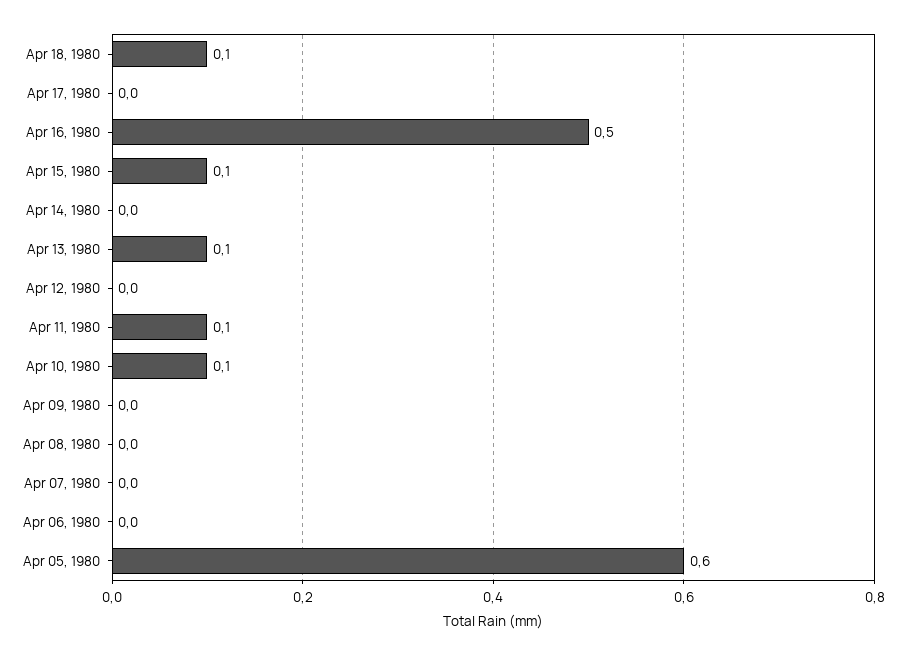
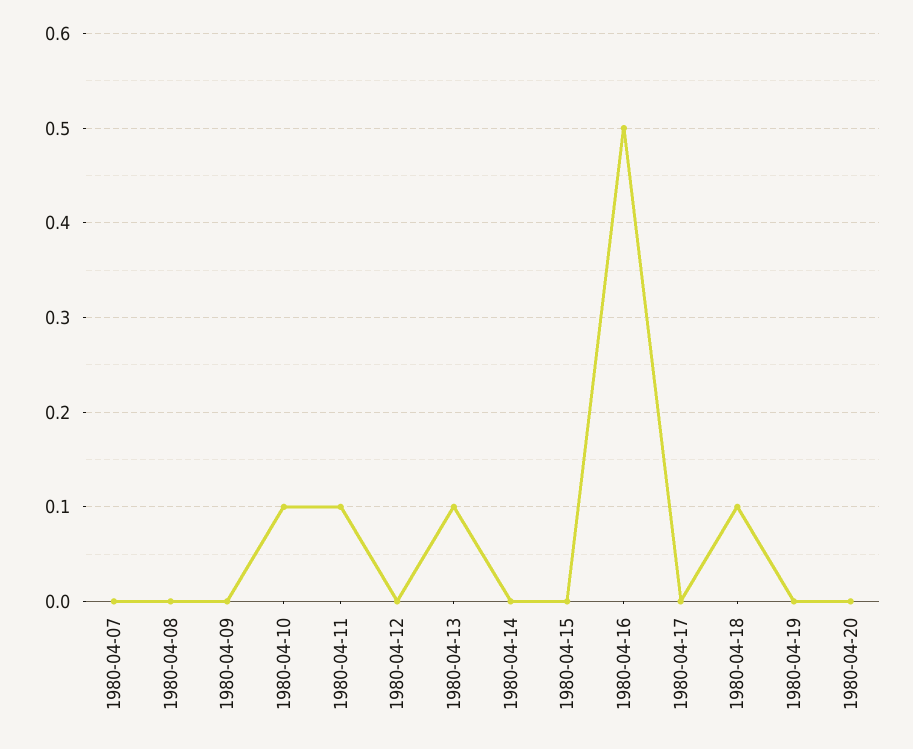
Apr 15, 1980: 0.1 -> 0
Apr 06, 1980: 0 -> none
Apr 05, 1980: 0.6 -> none
1980-04-19: none -> 0
1980-04-20: none -> 0

